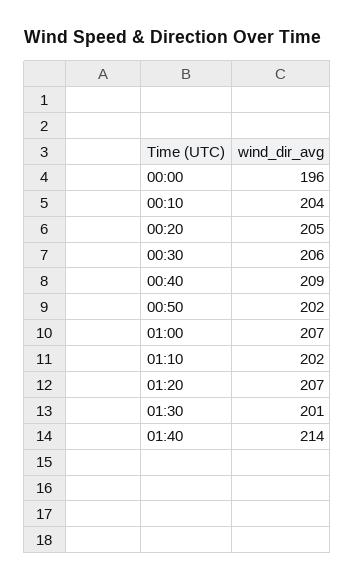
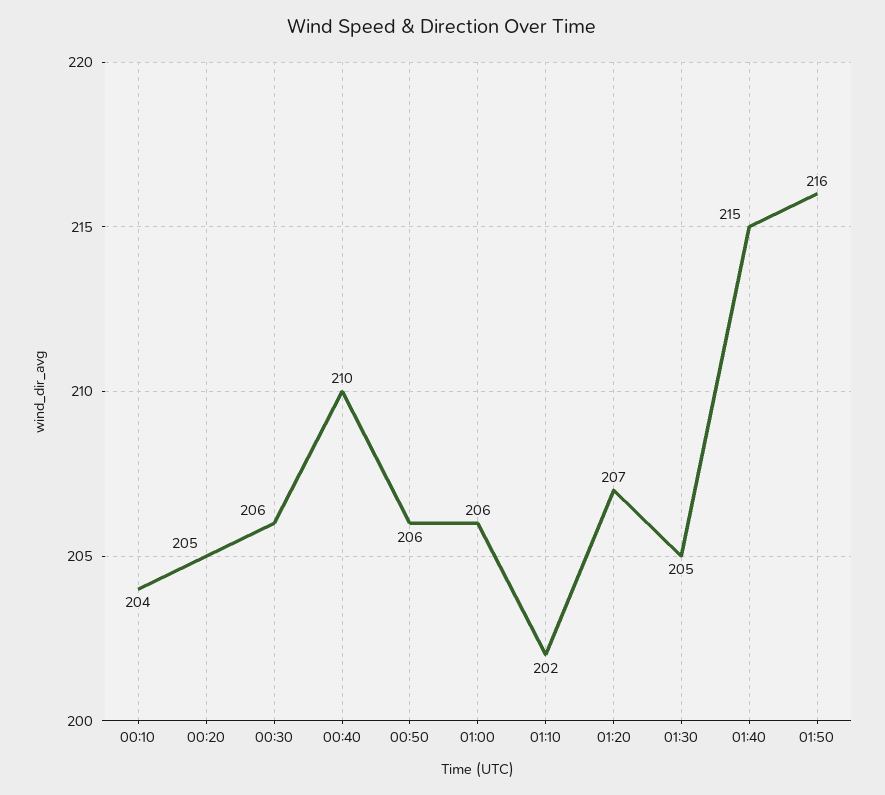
00:00: 196 -> none
00:40: 209 -> 210
00:50: 202 -> 206
01:00: 207 -> 206
01:30: 201 -> 205
01:40: 214 -> 215
01:50: none -> 216

